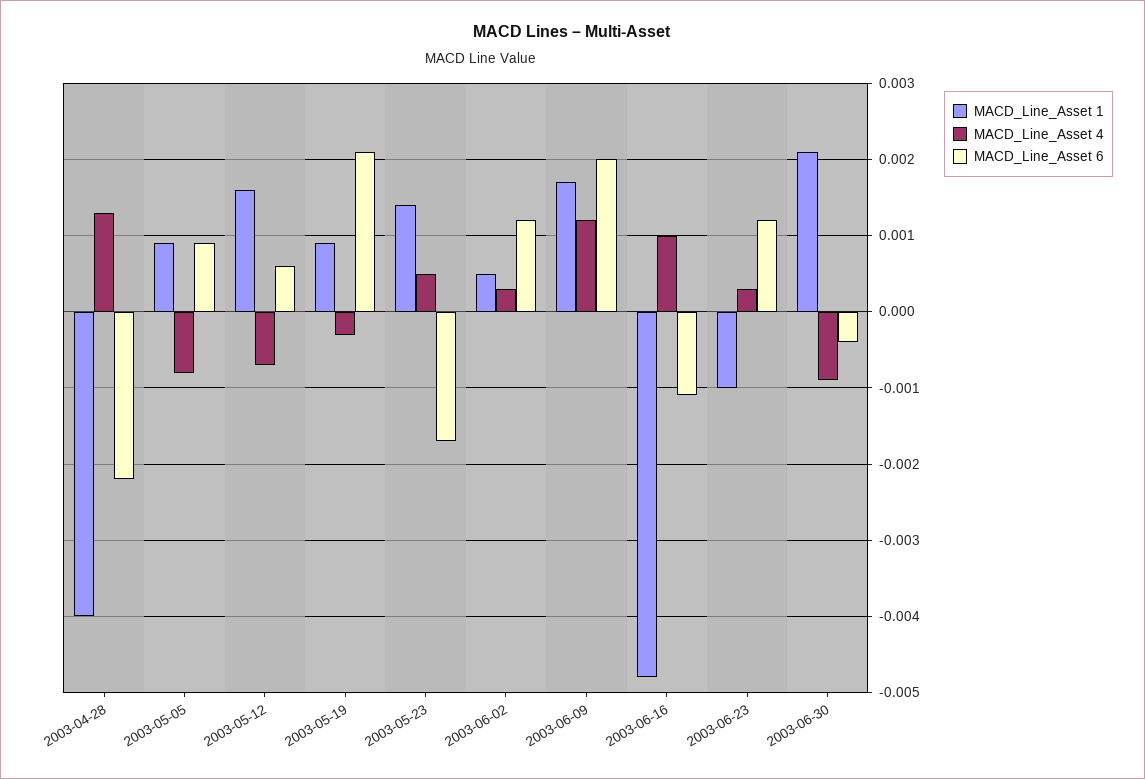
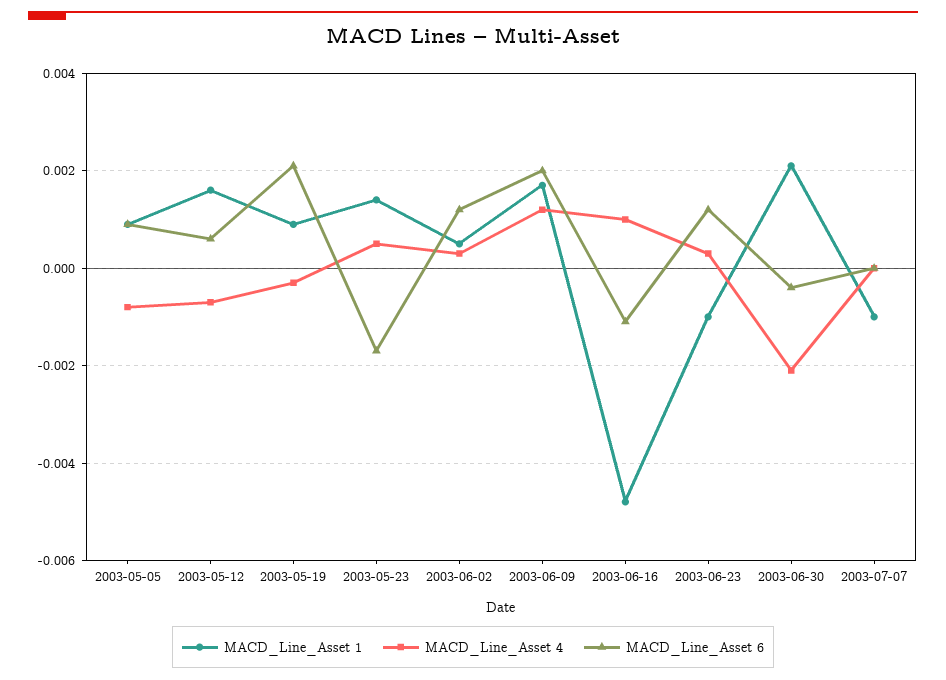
MACD_Line_Asset 1, 2003-04-28: -0.004 -> none
MACD_Line_Asset 4, 2003-04-28: 0.0013 -> none
MACD_Line_Asset 6, 2003-04-28: -0.0022 -> none
MACD_Line_Asset 4, 2003-06-30: -0.0009 -> -0.002
MACD_Line_Asset 1, 2003-07-07: none -> -0.001
MACD_Line_Asset 4, 2003-07-07: none -> 0
MACD_Line_Asset 6, 2003-07-07: none -> 0

